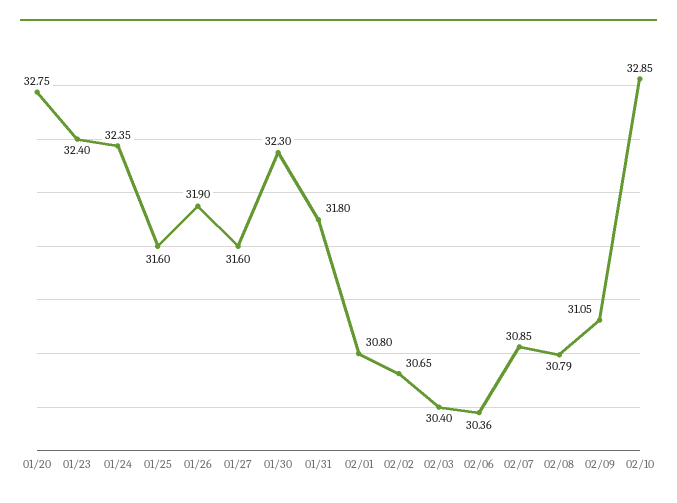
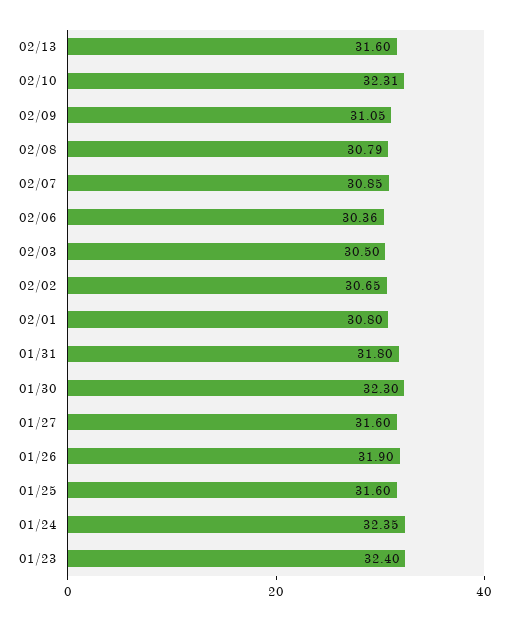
01/20: 32.75 -> none
02/03: 30.4 -> 30.5
02/10: 32.85 -> 32.31
02/13: none -> 31.6

